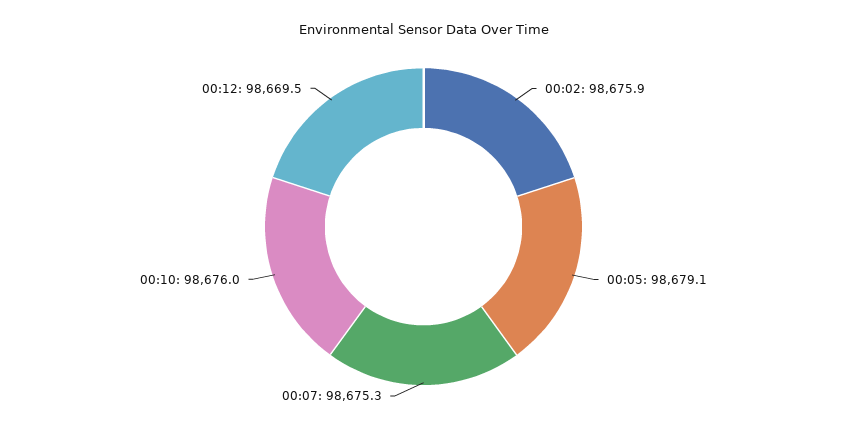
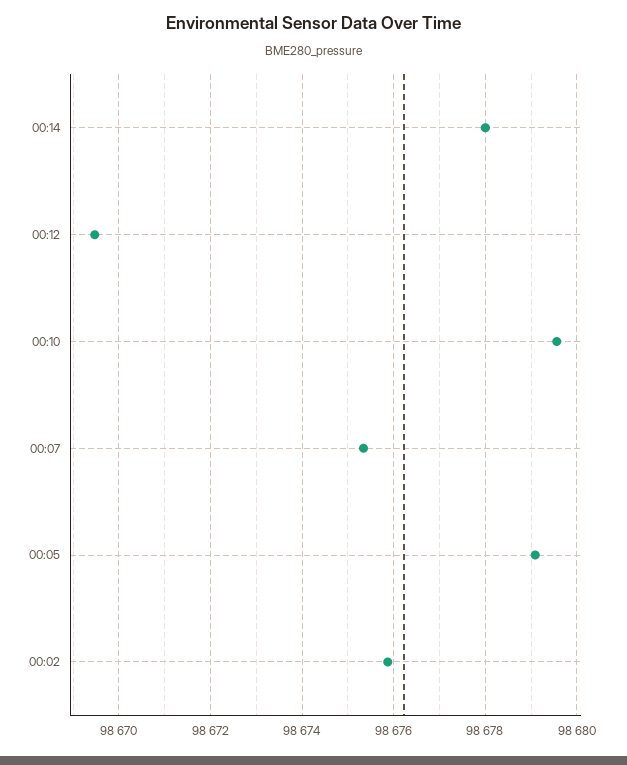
00:10: 98676 -> 98679.6
00:14: none -> 98678

